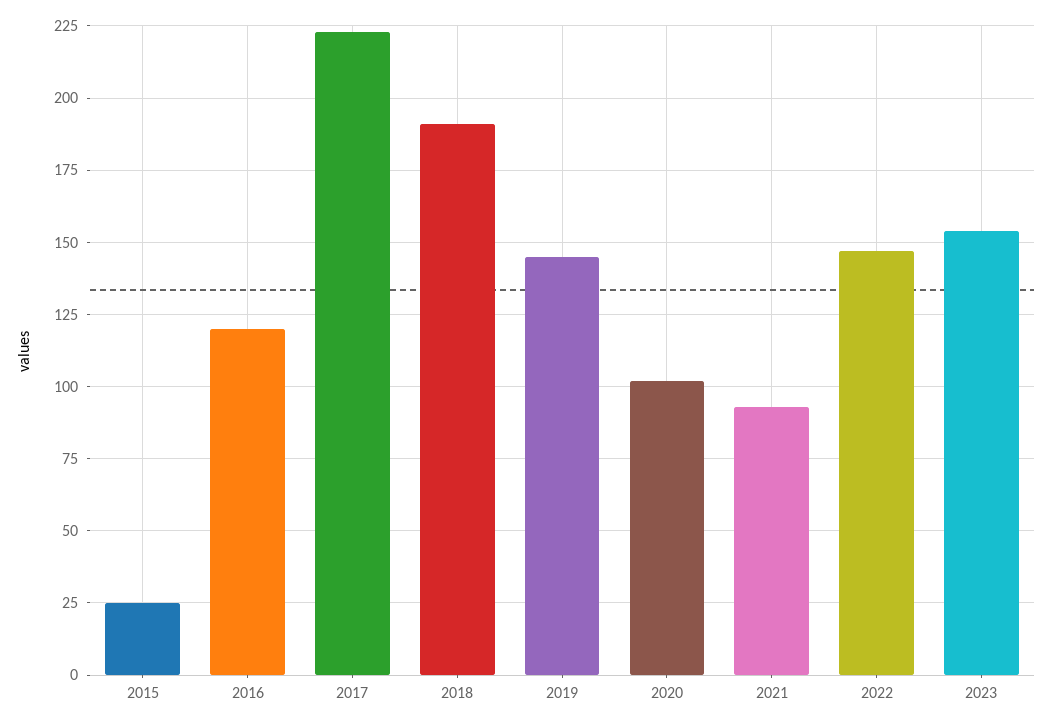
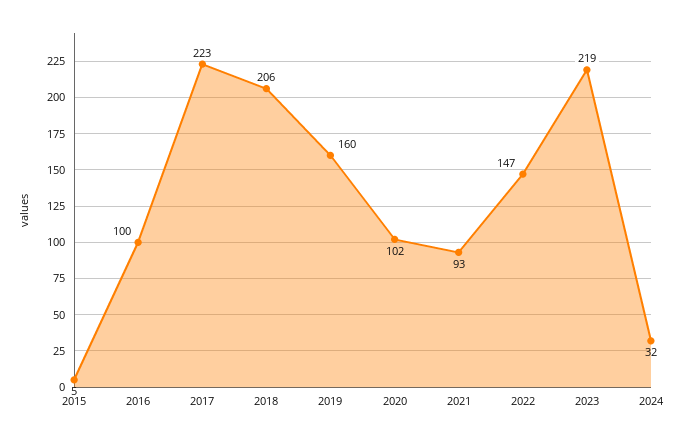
2015: 25 -> 5
2016: 120 -> 100
2018: 190 -> 206
2019: 145 -> 160
2023: 155 -> 219
2024: none -> 32

